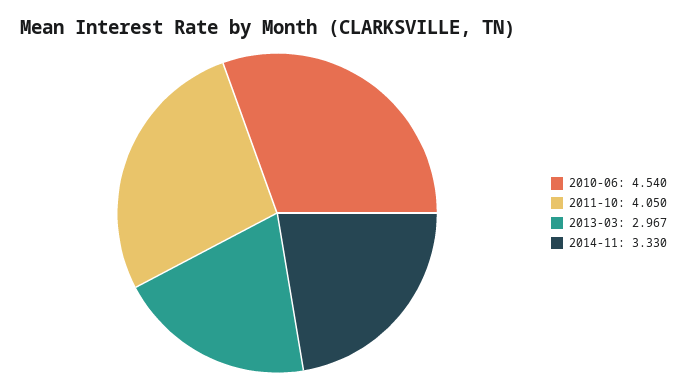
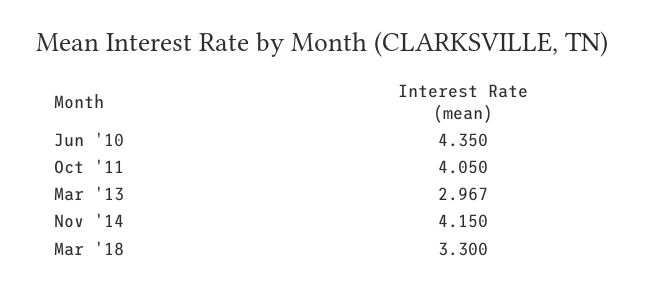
2010-06: 4.54 -> 4.35
2014-11: 3.33 -> 4.15
Mar '18: none -> 3.3

